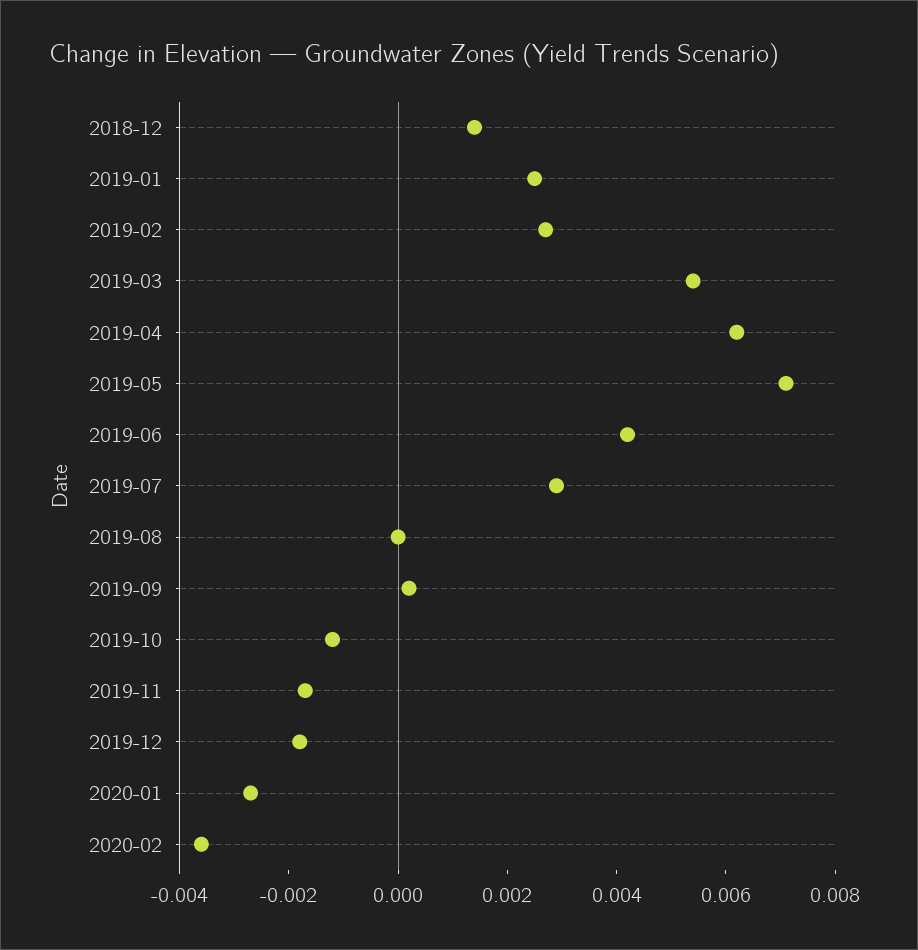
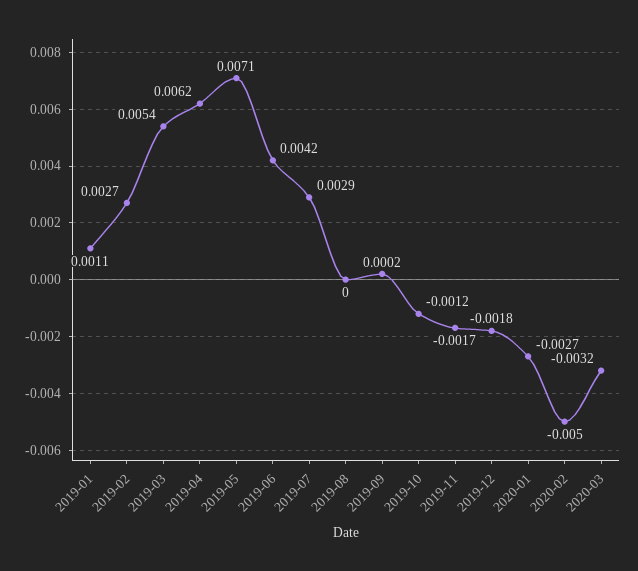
2018-12: 0.0015 -> none
2019-01: 0.0025 -> 0.0011
2020-02: -0.0035 -> -0.005
2020-03: none -> -0.0032

